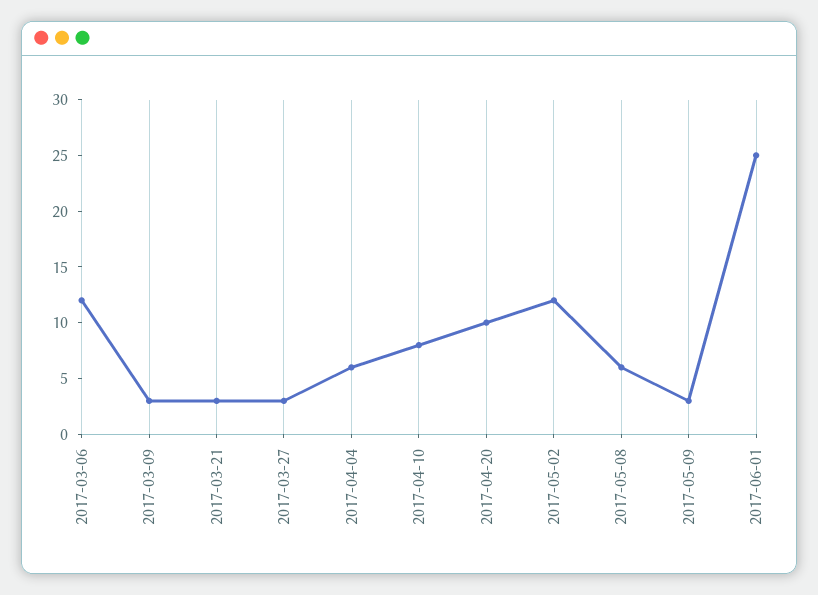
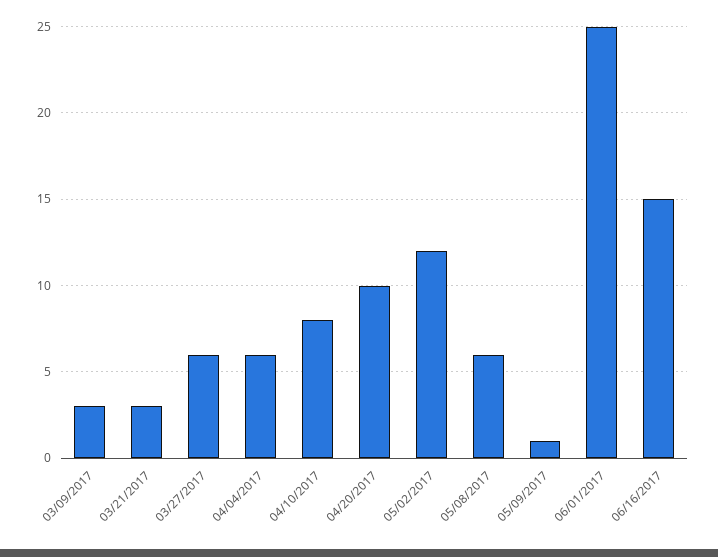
2017-03-06: 12 -> none
2017-03-27: 3 -> 6
2017-05-09: 3 -> 1
06/16/2017: none -> 15

